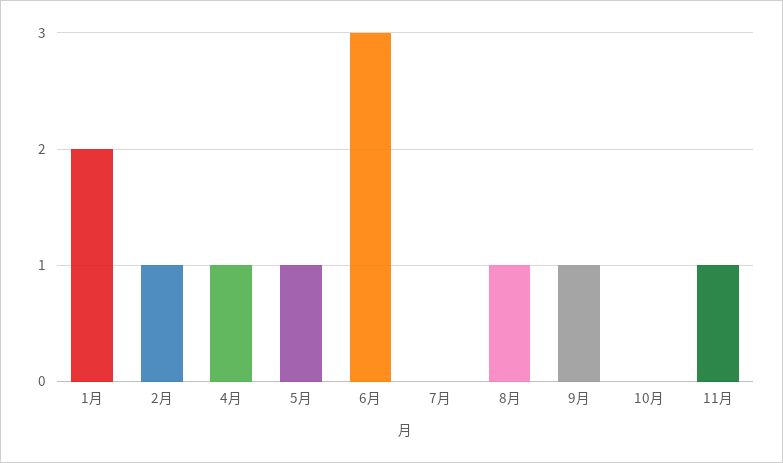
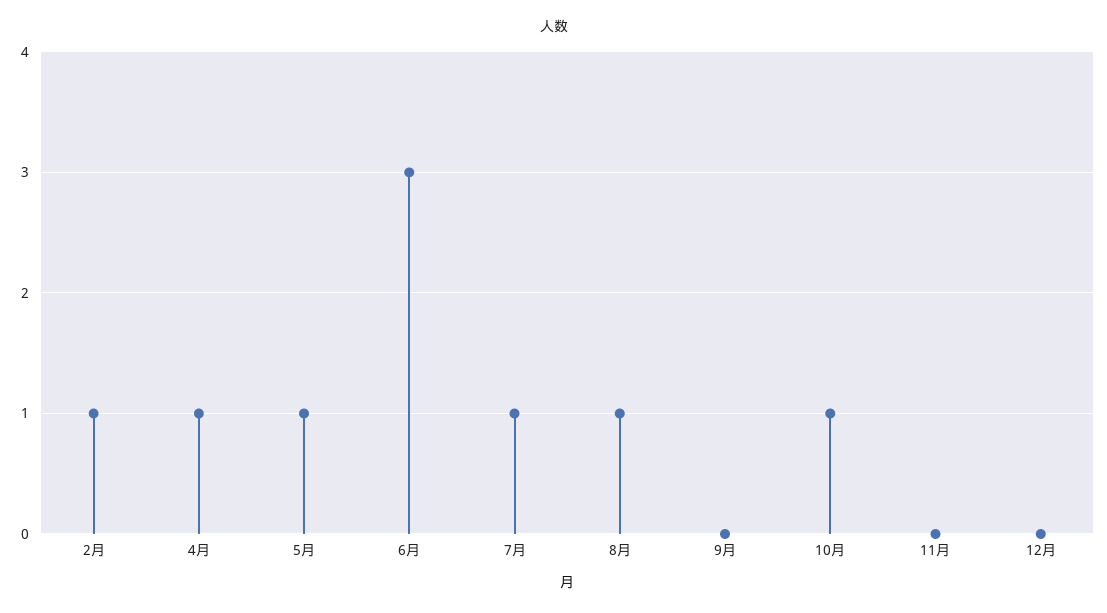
1月: 2 -> none
7月: 0 -> 1
9月: 1 -> 0
10月: 0 -> 1
11月: 1 -> 0
12月: none -> 0

